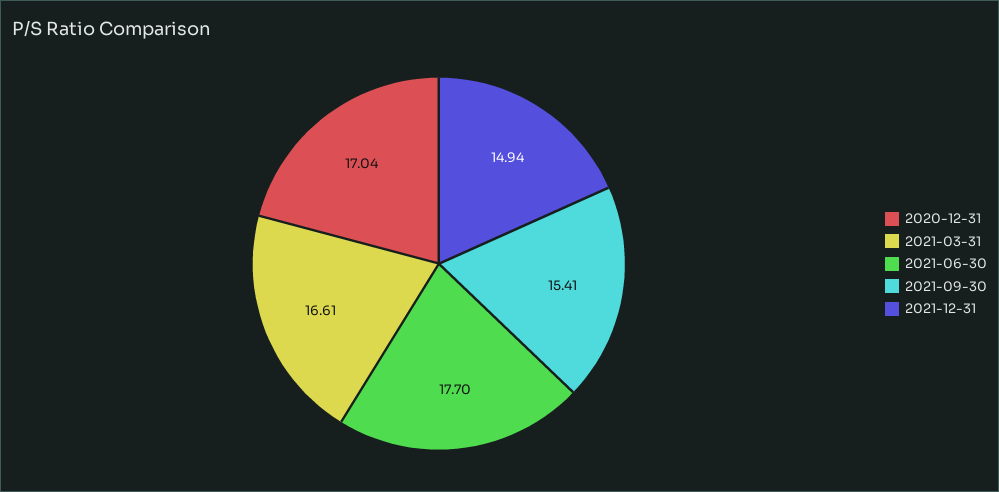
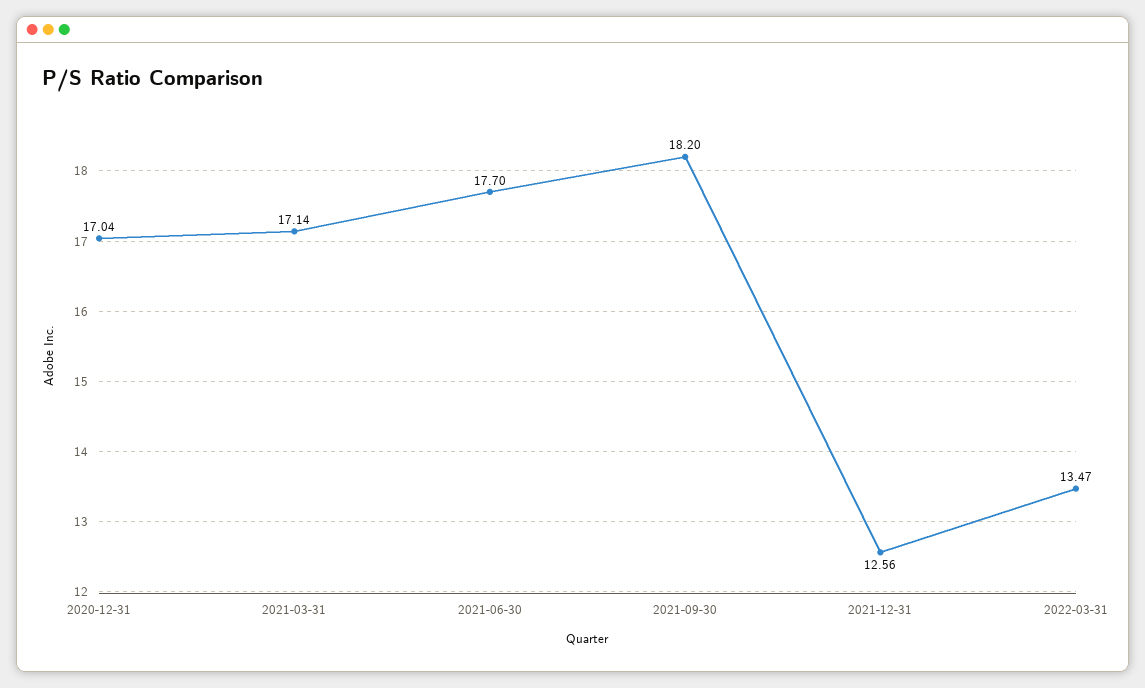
2021-03-31: 16.61 -> 17.14
2021-09-30: 15.41 -> 18.2
2021-12-31: 14.94 -> 12.56
2022-03-31: none -> 13.47

